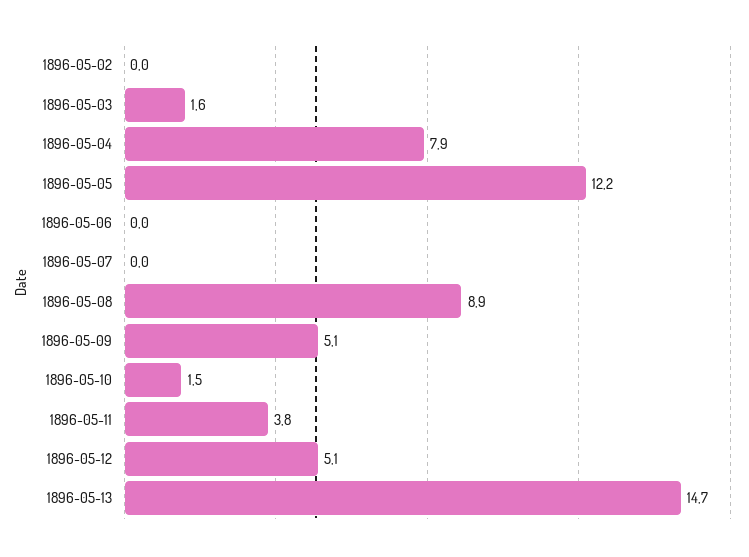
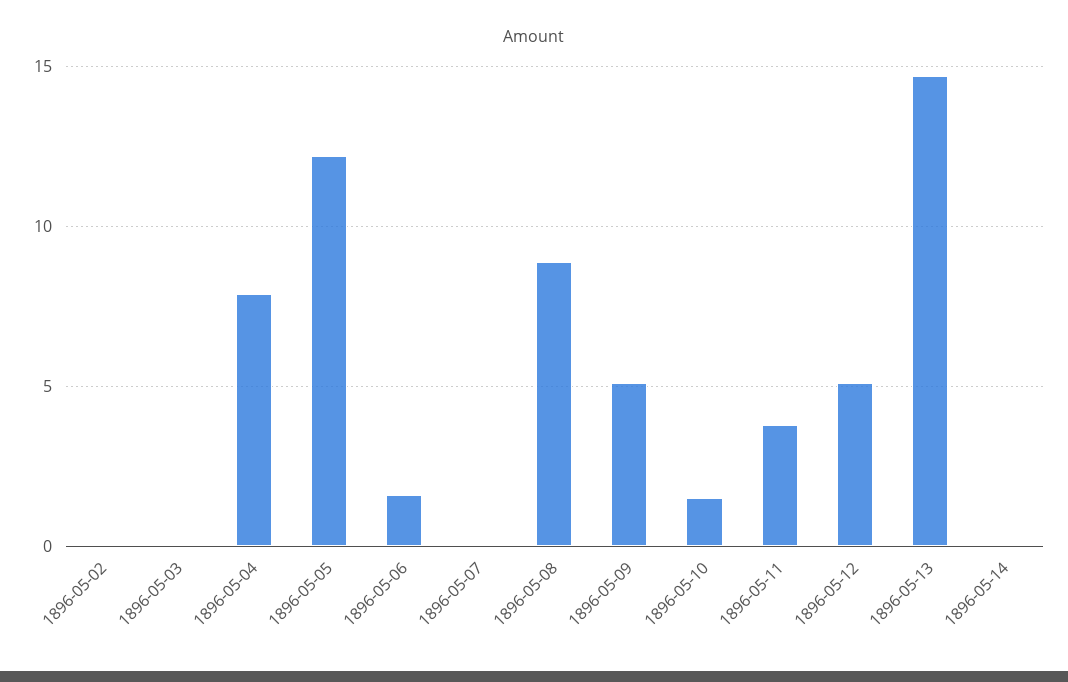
1896-05-03: 1.6 -> 0
1896-05-06: 0 -> 1.5
1896-05-14: none -> 0

